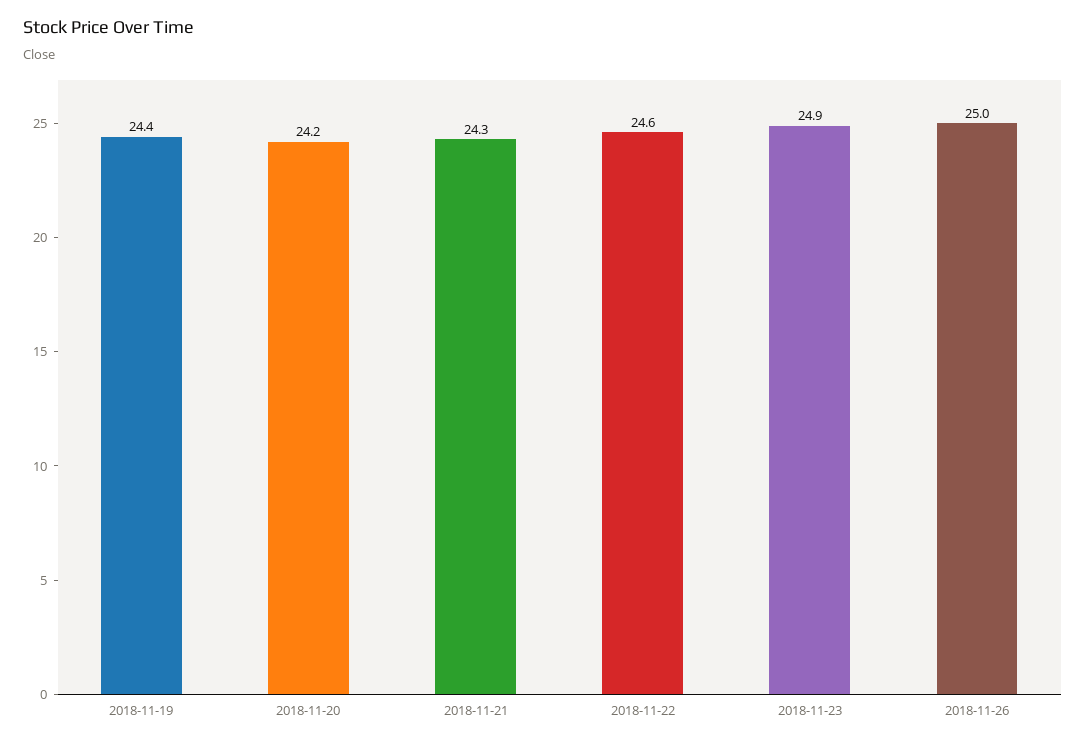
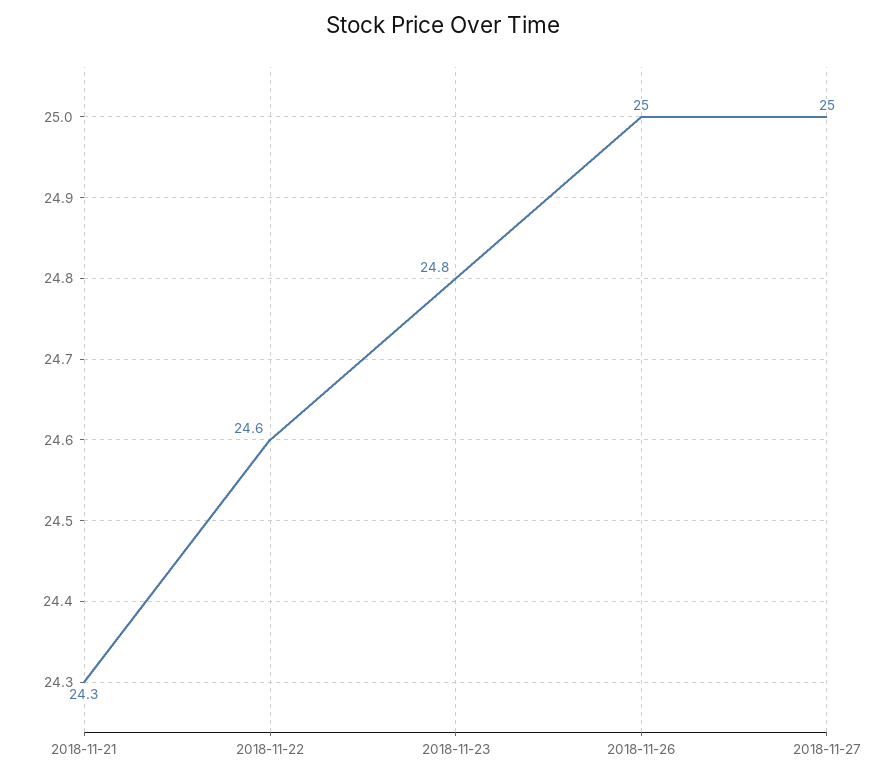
2018-11-19: 24.4 -> none
2018-11-20: 24.2 -> none
2018-11-23: 24.9 -> 24.8
2018-11-27: none -> 25

